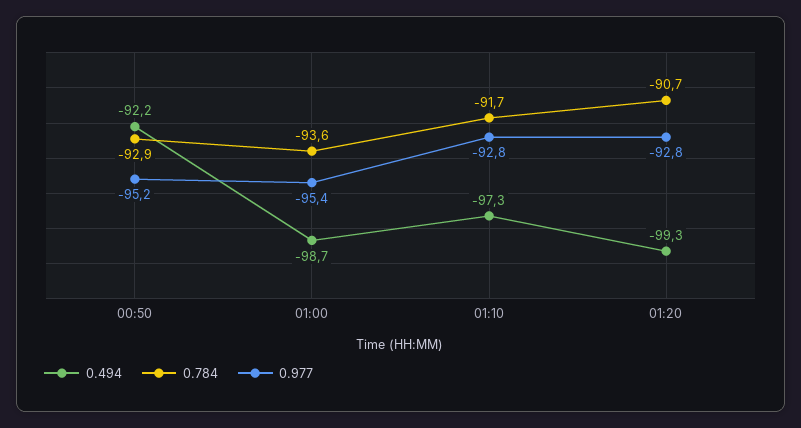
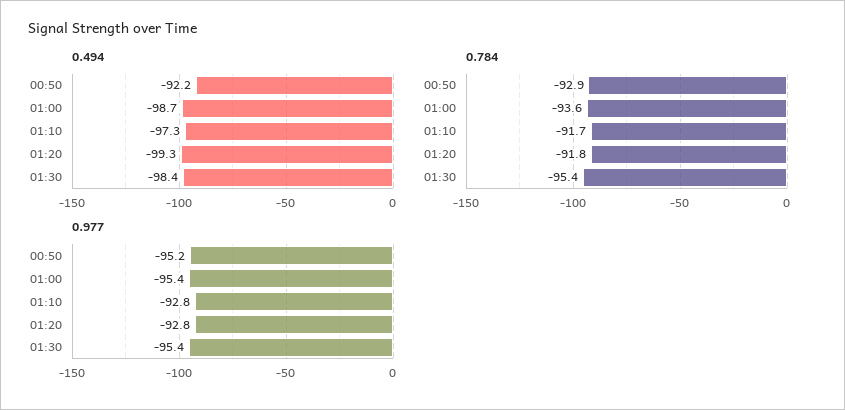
0.784, 01:20: -90.7 -> -91.8
0.494, 01:30: none -> -98.4
0.784, 01:30: none -> -95.4
0.977, 01:30: none -> -95.4

